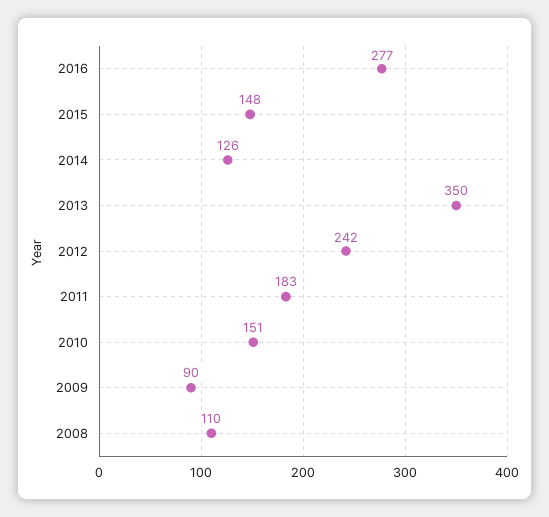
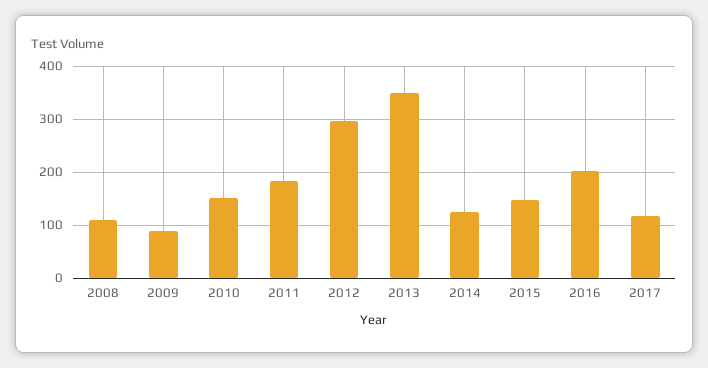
2016: 277 -> 200
2012: 242 -> 300
2017: none -> 120

